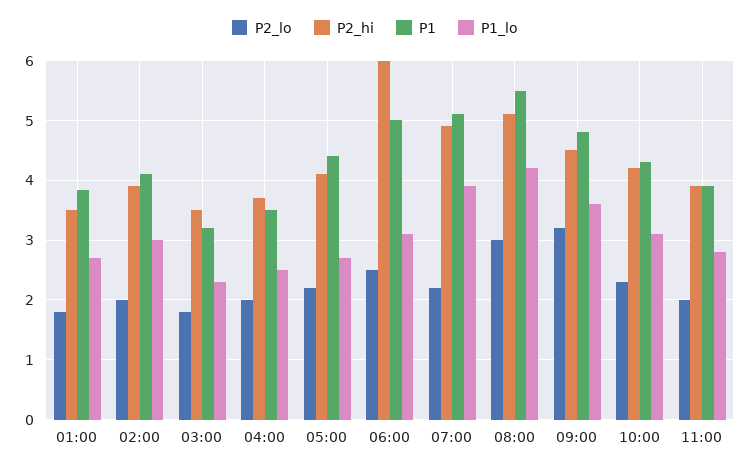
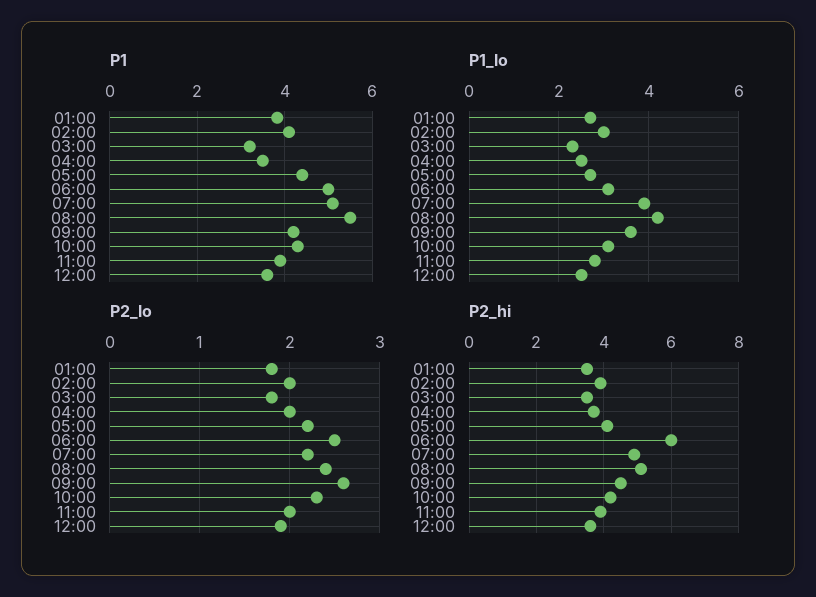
P2_lo, 08:00: 3 -> 2.4
P2_lo, 09:00: 3.2 -> 2.6
P1, 09:00: 4.8 -> 4.2
P1, 12:00: none -> 3.6
P1_lo, 12:00: none -> 2.5
P2_lo, 12:00: none -> 1.9
P2_hi, 12:00: none -> 3.5

